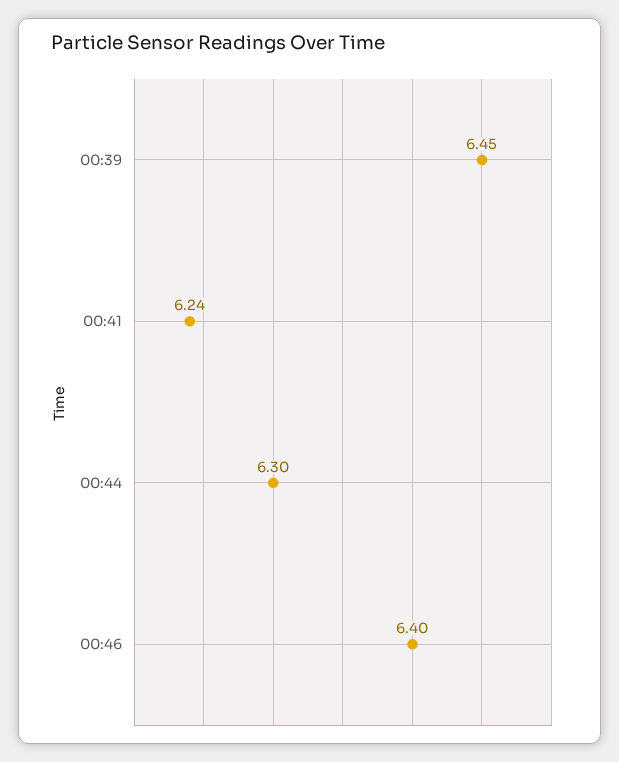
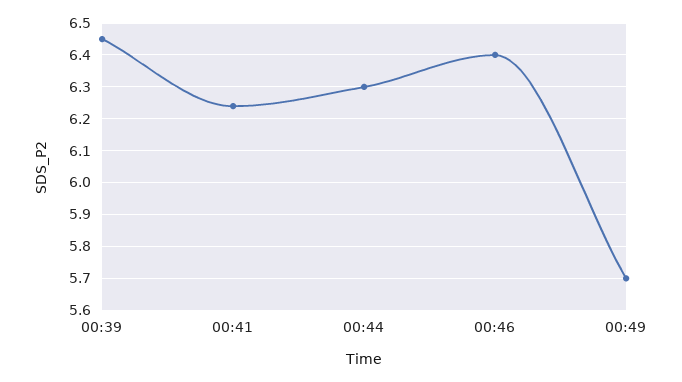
00:49: none -> 5.7

